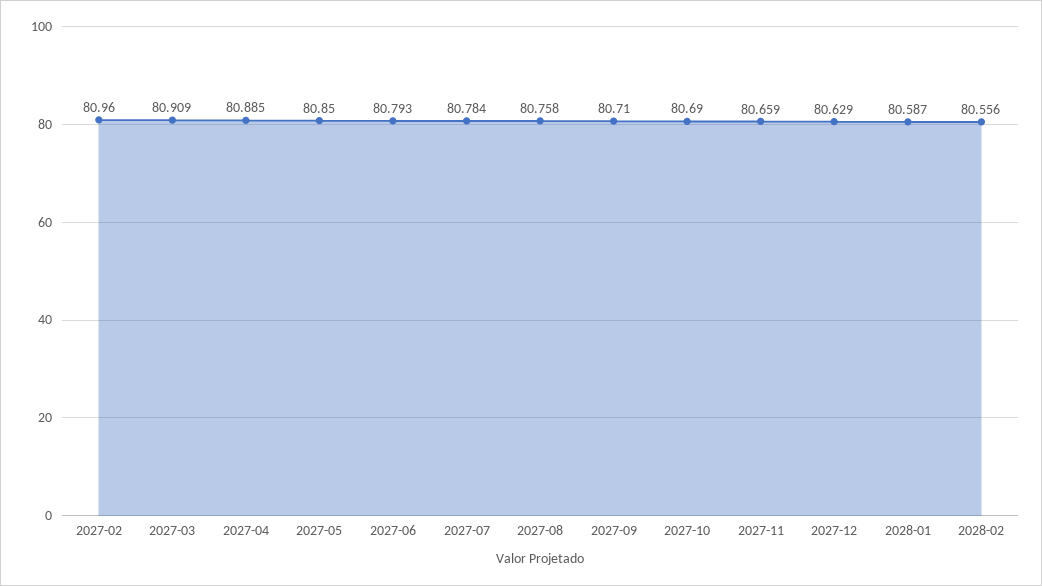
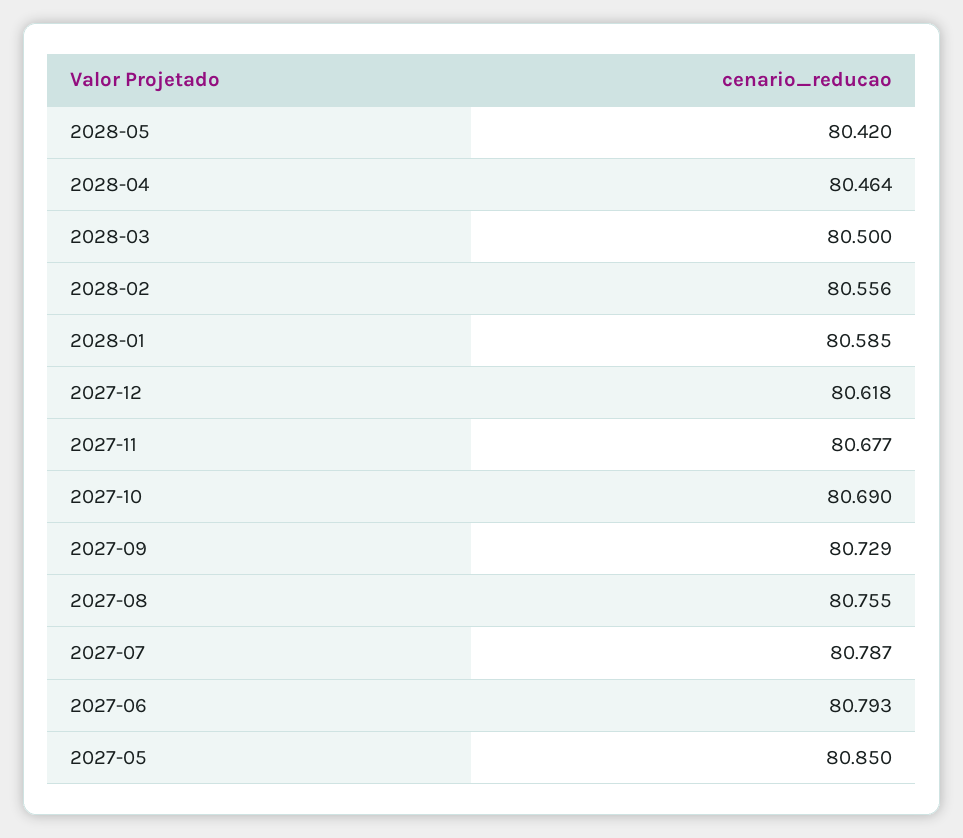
2027-02: 80.96 -> none
2027-03: 80.909 -> none
2027-04: 80.885 -> none
2027-07: 80.784 -> 80.787
2027-08: 80.758 -> 80.755
2027-09: 80.71 -> 80.729
2027-11: 80.659 -> 80.677
2027-12: 80.629 -> 80.618
2028-01: 80.587 -> 80.585
2028-05: none -> 80.42
2028-04: none -> 80.464
2028-03: none -> 80.5

